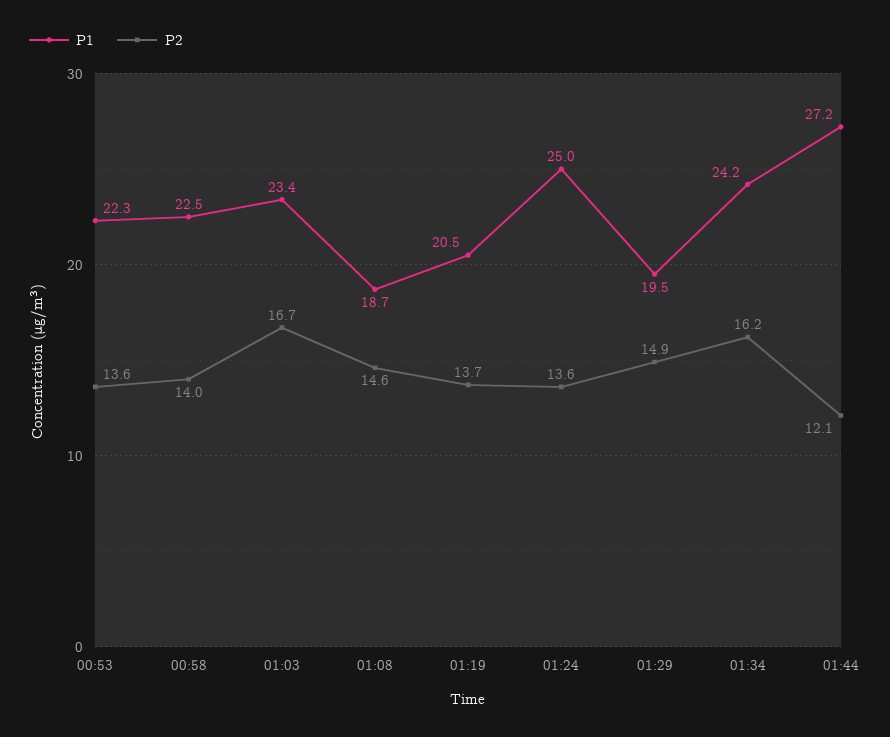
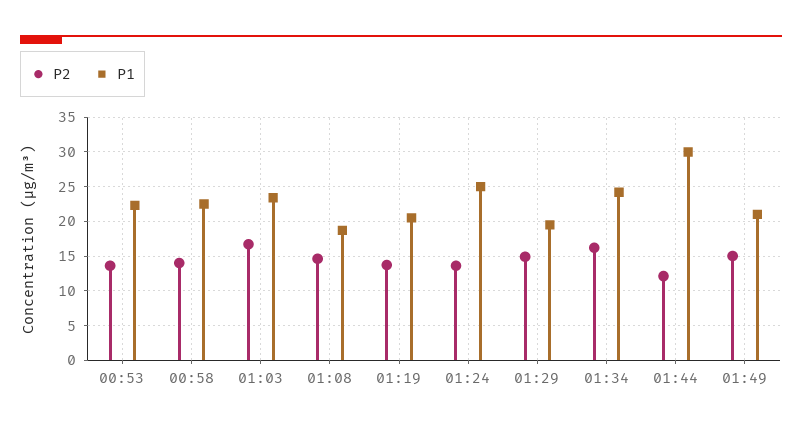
P1, 01:44: 27.2 -> 30
P2, 01:49: none -> 15
P1, 01:49: none -> 21

